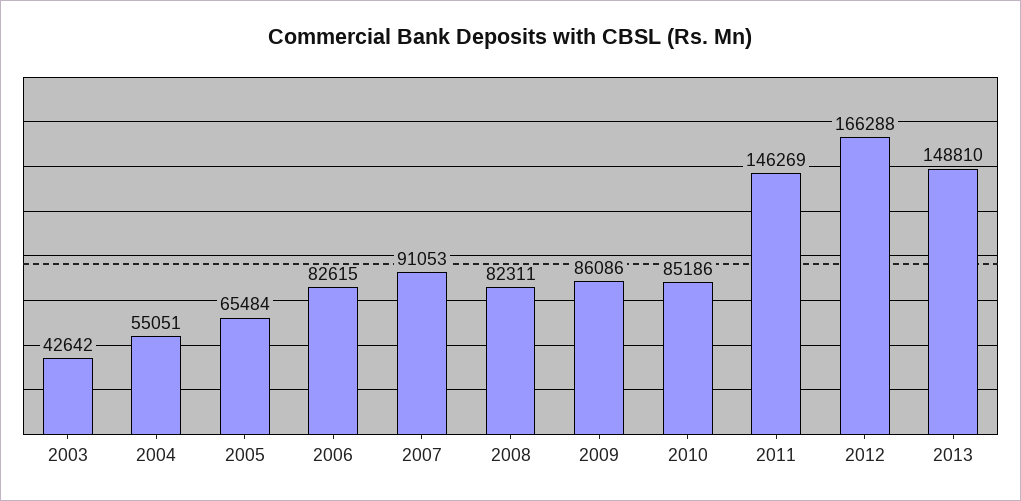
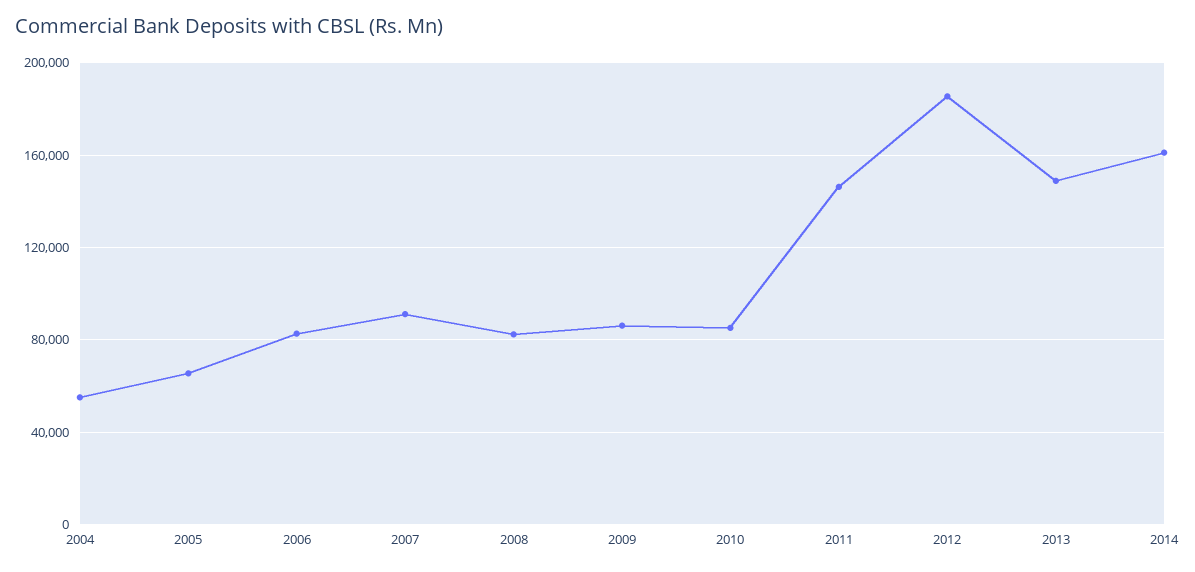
2003: 42642 -> none
2012: 166288 -> 185000
2014: none -> 160000

